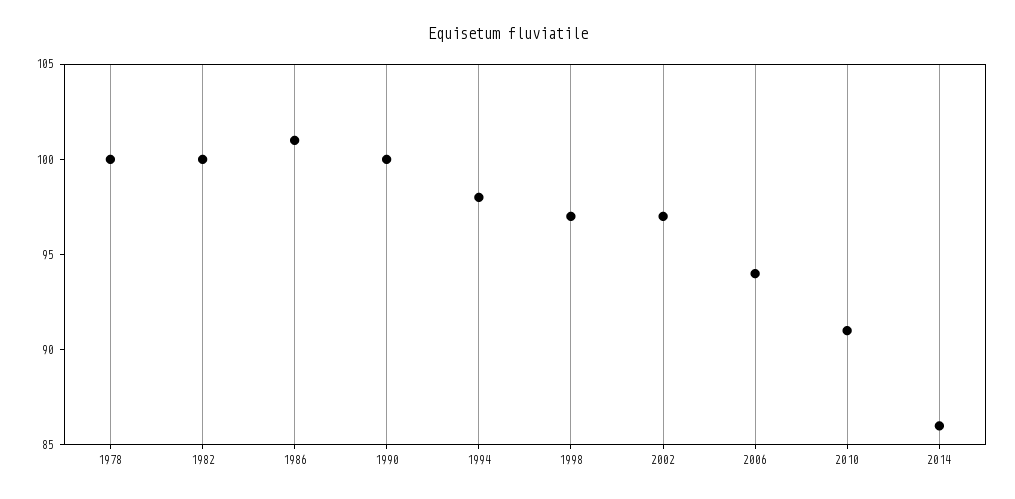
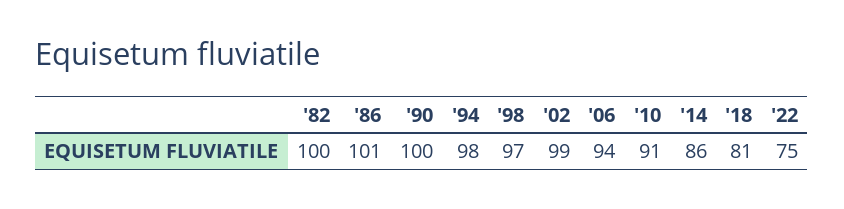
1978: 100 -> none
2002: 97 -> 99
'18: none -> 81
'22: none -> 75

